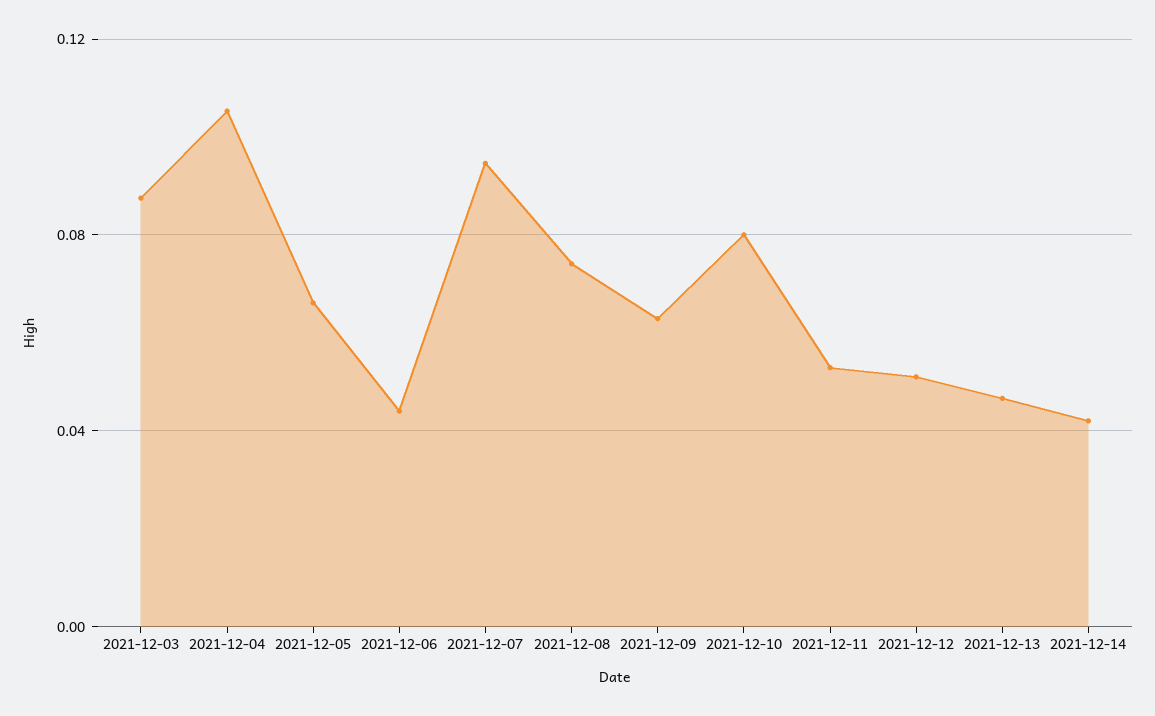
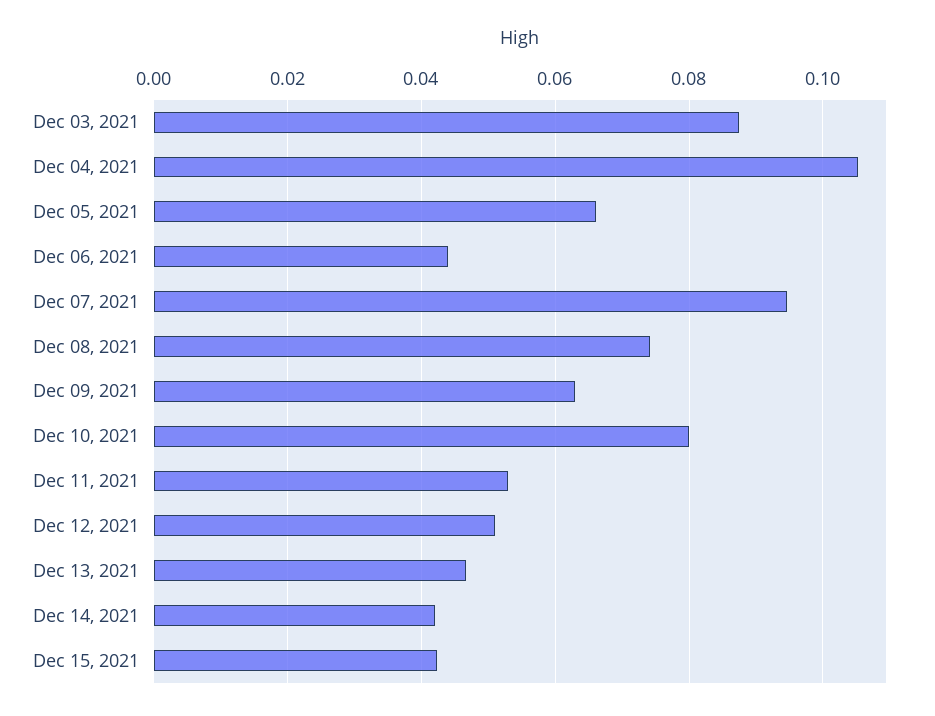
Dec 15, 2021: none -> 0.042

